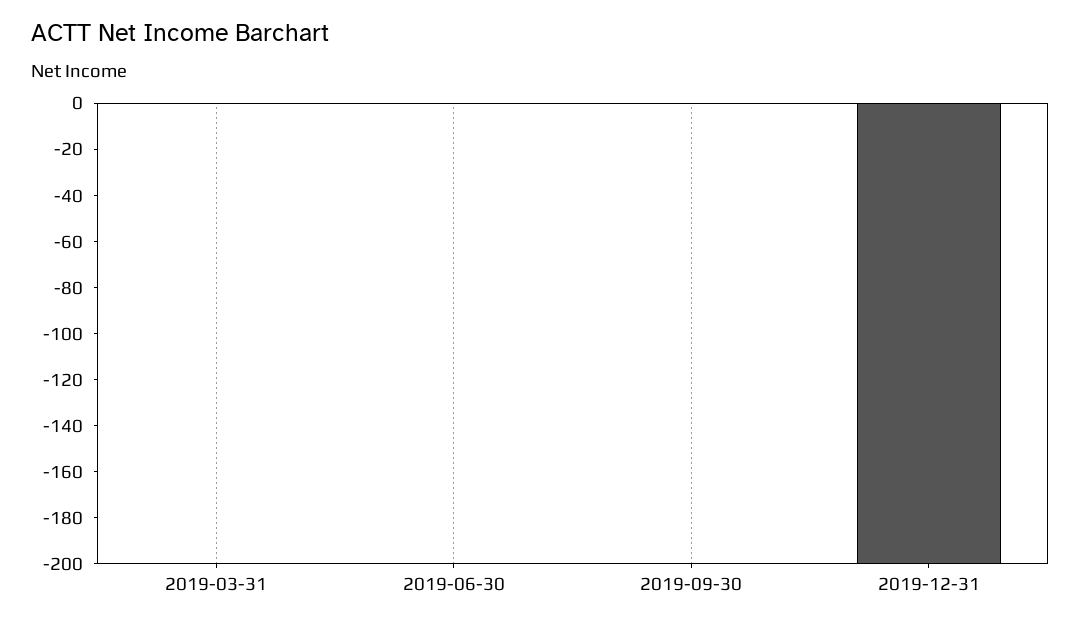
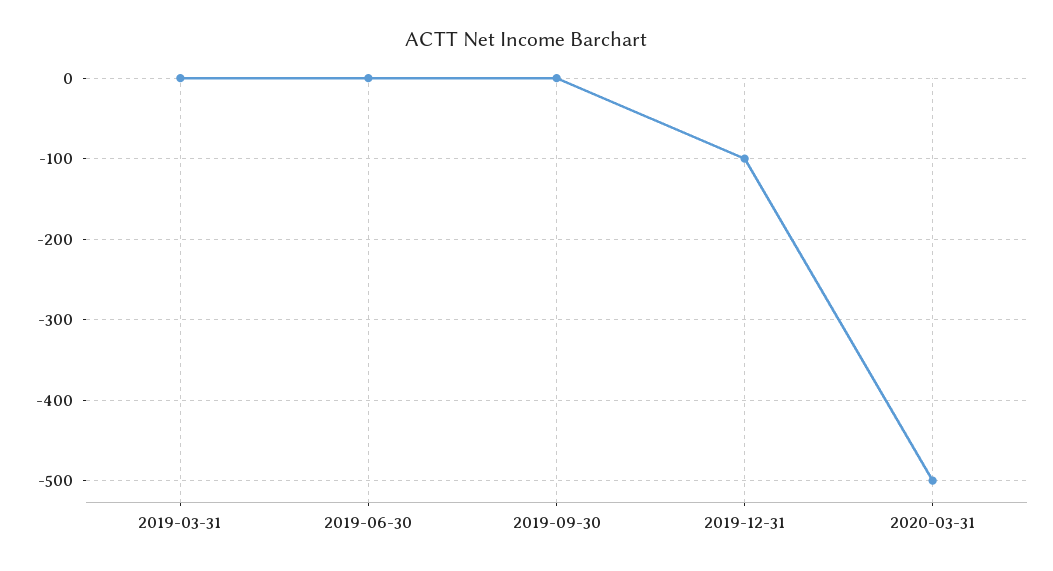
2019-12-31: -200 -> -100
2020-03-31: none -> -500

